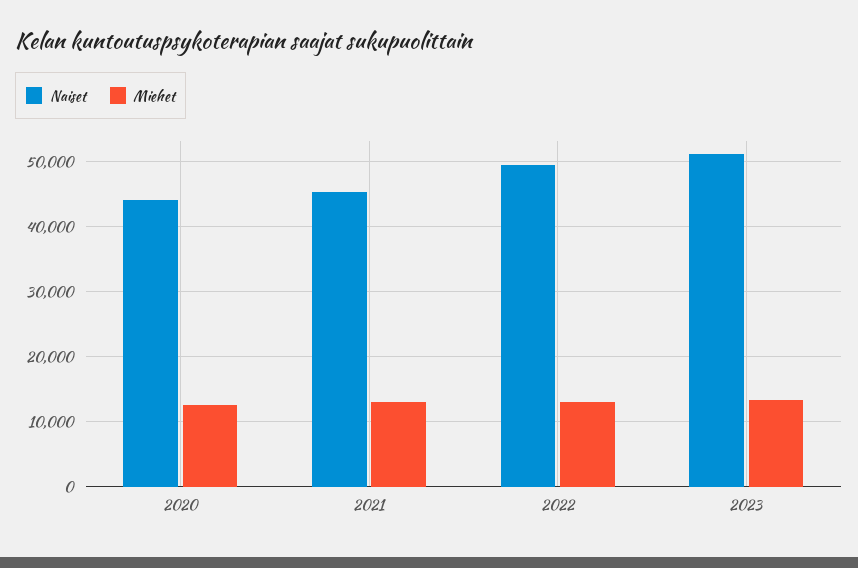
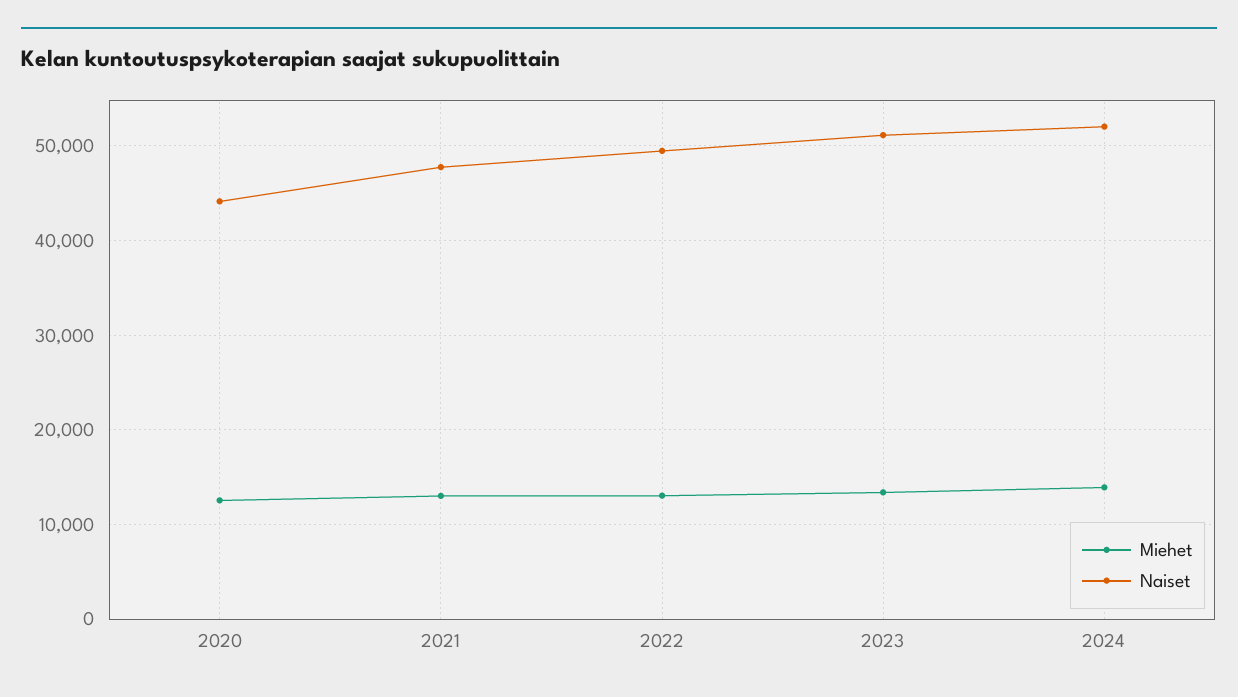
Naiset, 2021: 45000 -> 48000
Miehet, 2024: none -> 14000
Naiset, 2024: none -> 52000

